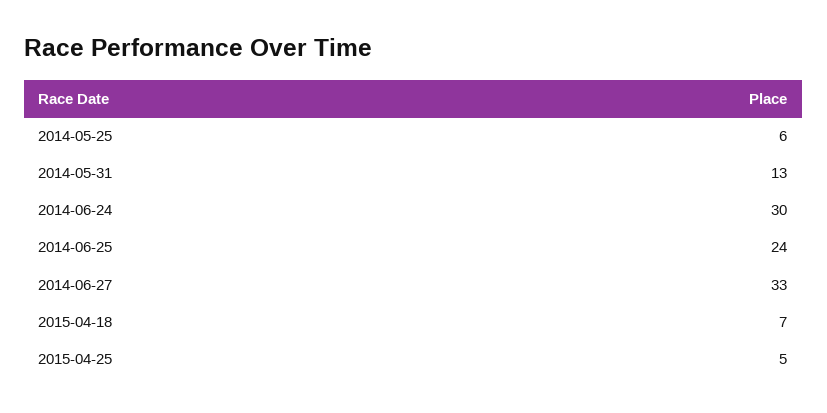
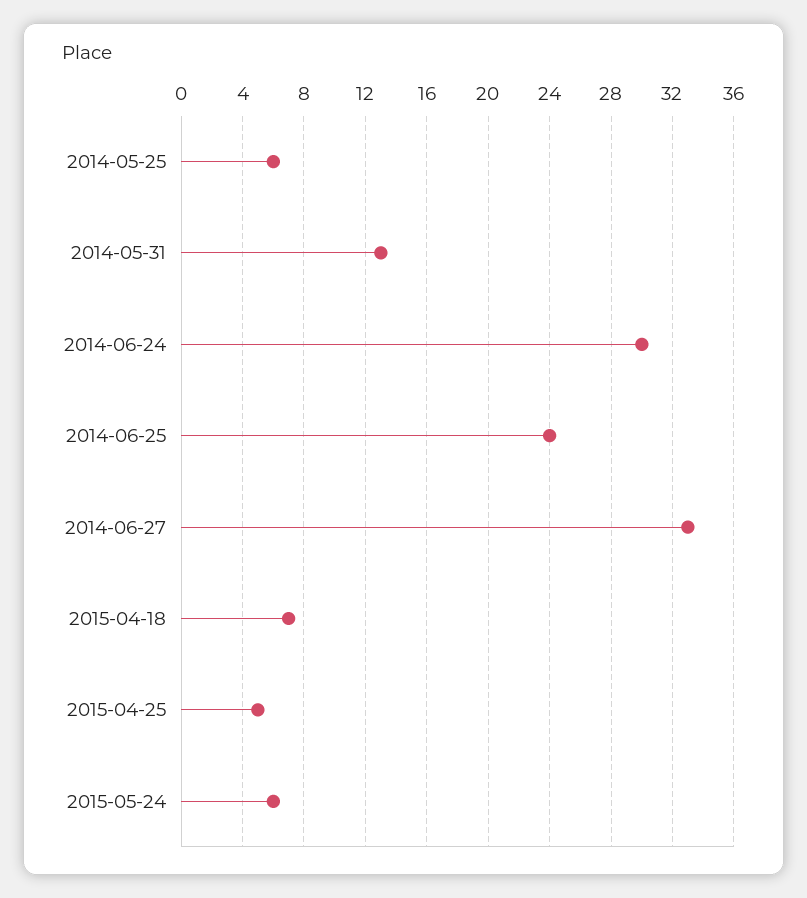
2015-05-24: none -> 6

